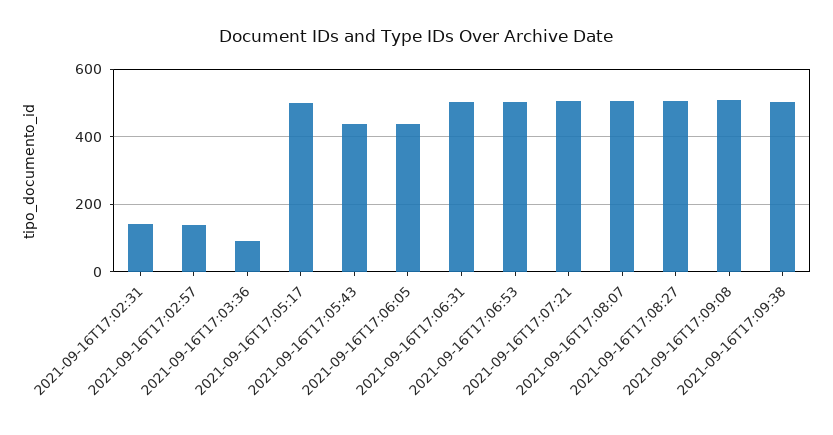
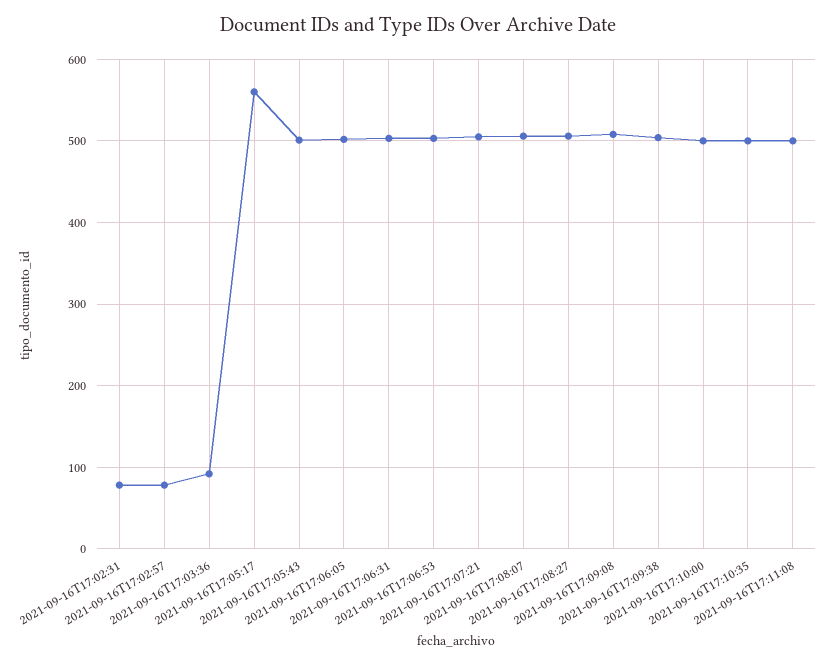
2021-09-16T17:02:31: 140 -> 80
2021-09-16T17:02:57: 140 -> 80
2021-09-16T17:05:17: 500 -> 560
2021-09-16T17:05:43: 440 -> 500
2021-09-16T17:06:05: 440 -> 500
2021-09-16T17:10:00: none -> 500
2021-09-16T17:10:35: none -> 500
2021-09-16T17:11:08: none -> 500

